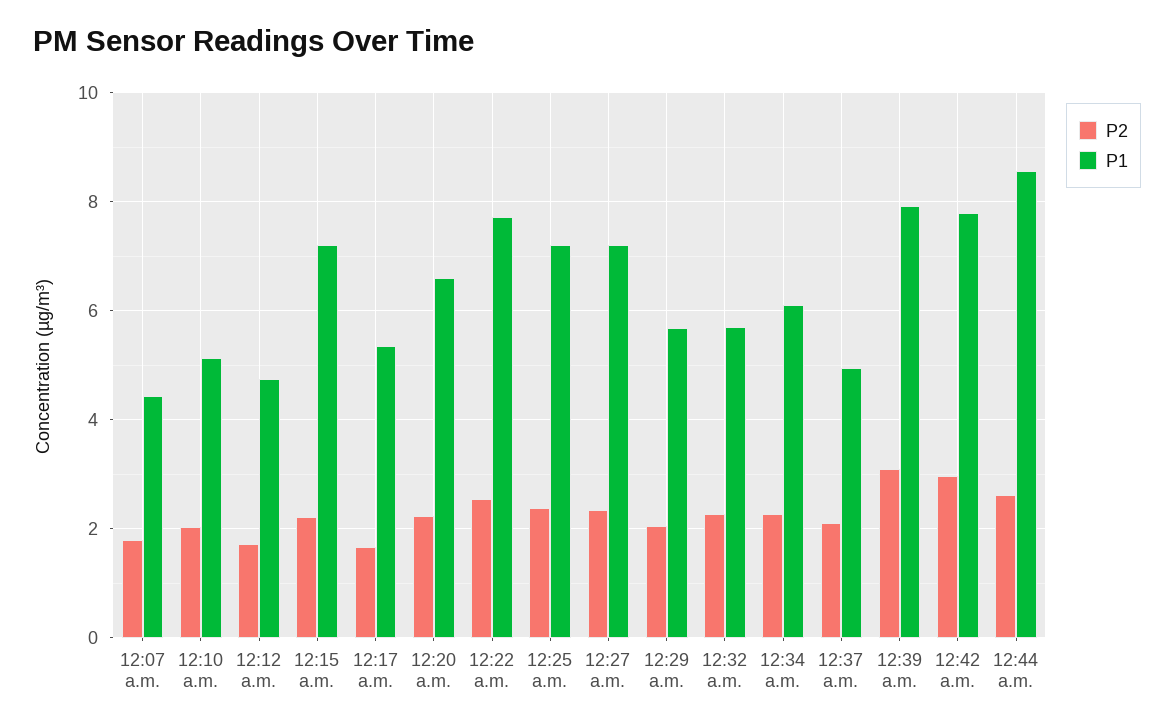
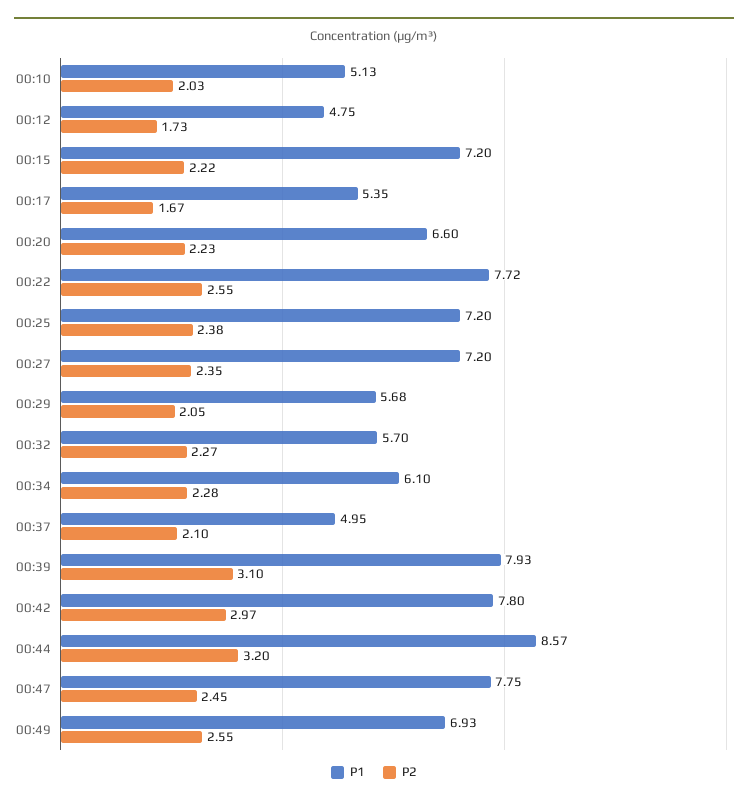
P2, 12:07 a.m.: 1.8 -> none
P1, 12:07 a.m.: 4.4 -> none
P2, 12:44 a.m.: 2.6 -> 3.2
P1, 00:47: none -> 7.75
P2, 00:47: none -> 2.45
P1, 00:49: none -> 6.93
P2, 00:49: none -> 2.55

